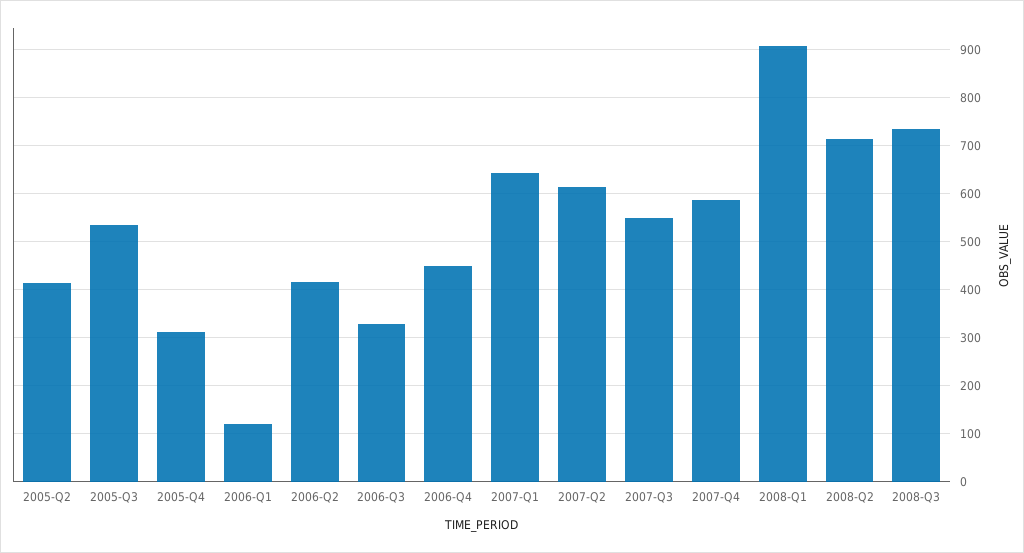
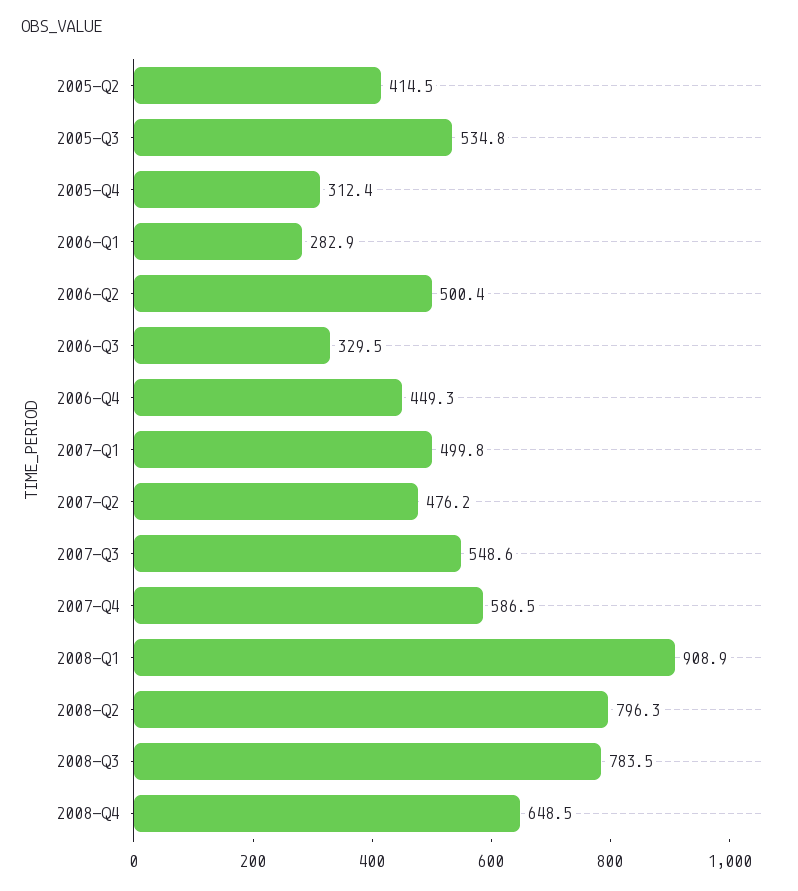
2006-Q1: 120 -> 282.9
2006-Q2: 420 -> 500.4
2007-Q1: 640 -> 499.8
2007-Q2: 620 -> 476.2
2008-Q2: 720 -> 796.3
2008-Q3: 740 -> 783.5
2008-Q4: none -> 648.5

